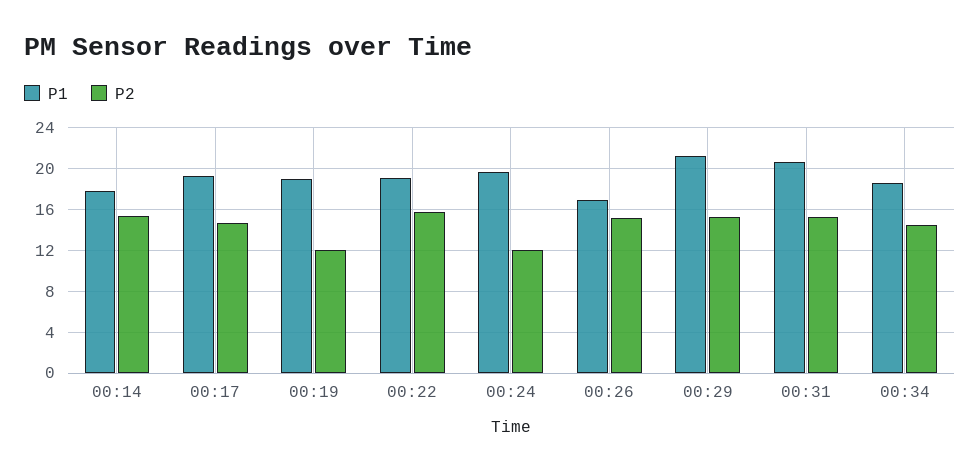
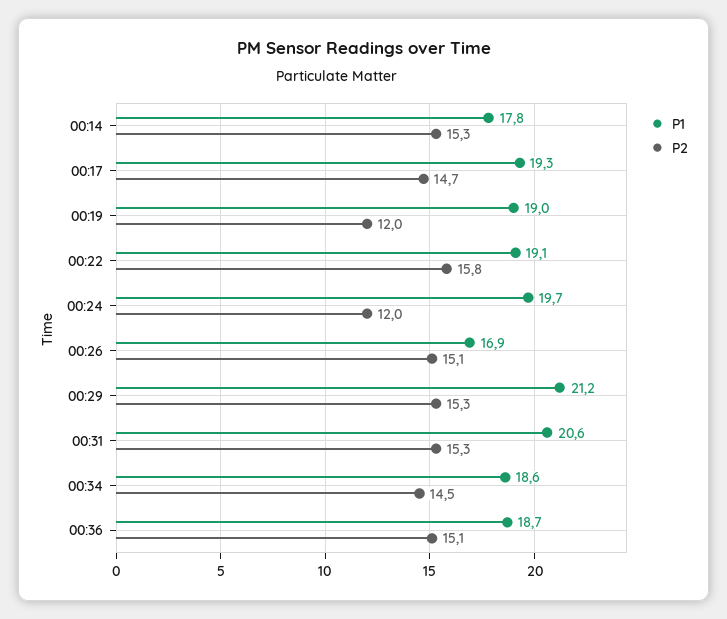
P1, 00:36: none -> 18.7
P2, 00:36: none -> 15.1

